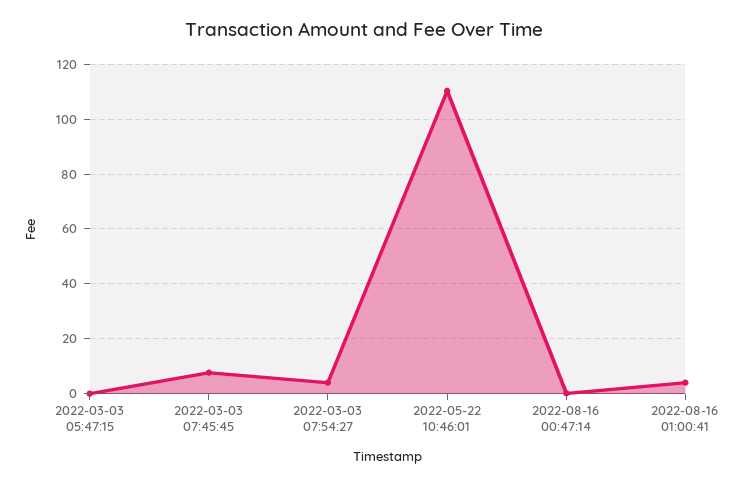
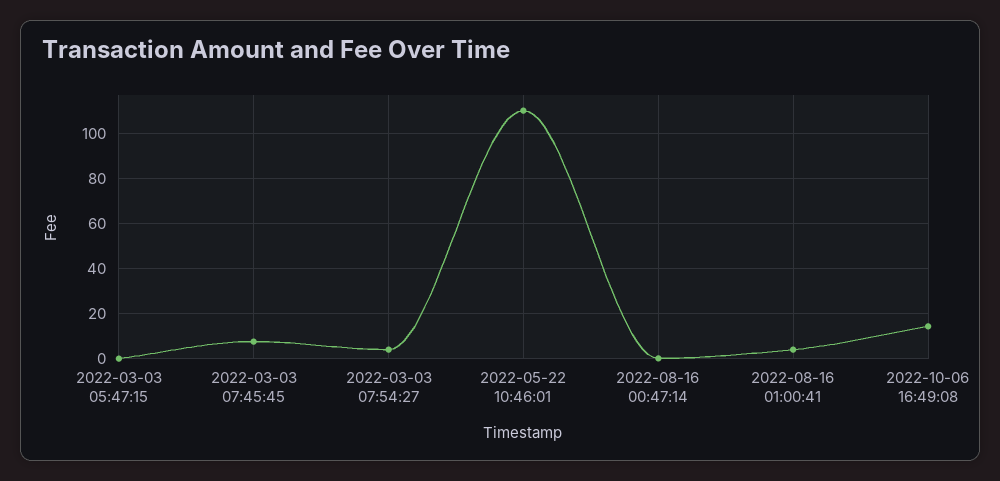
2022-10-06 16:49:08: none -> 15

